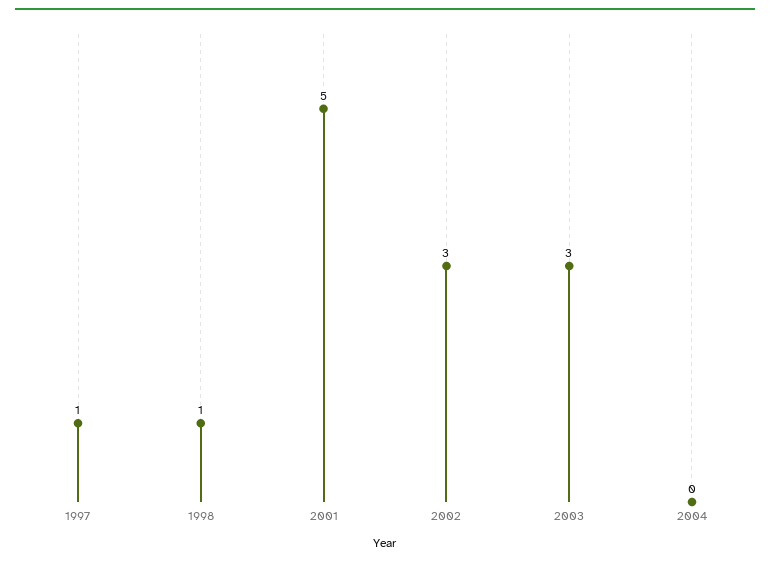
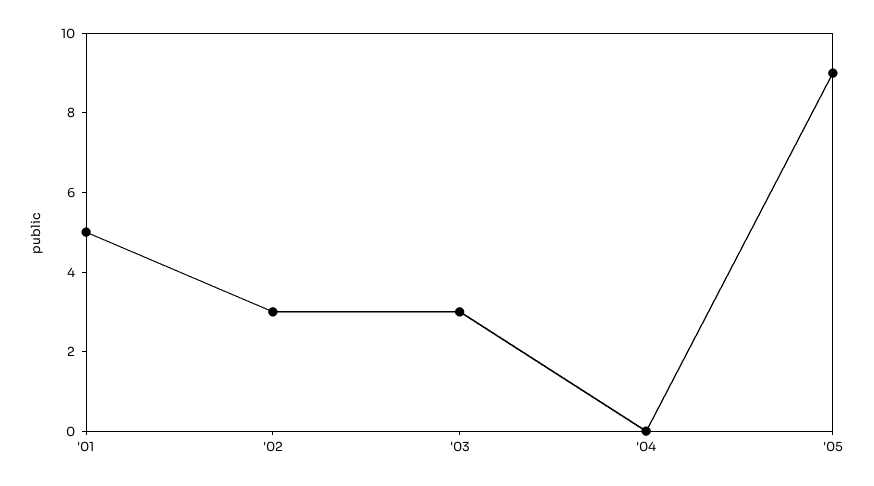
1997: 1 -> none
1998: 1 -> none
'05: none -> 9

